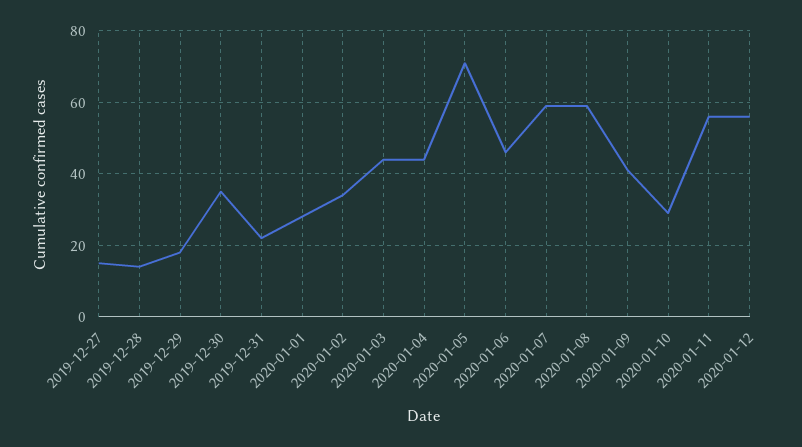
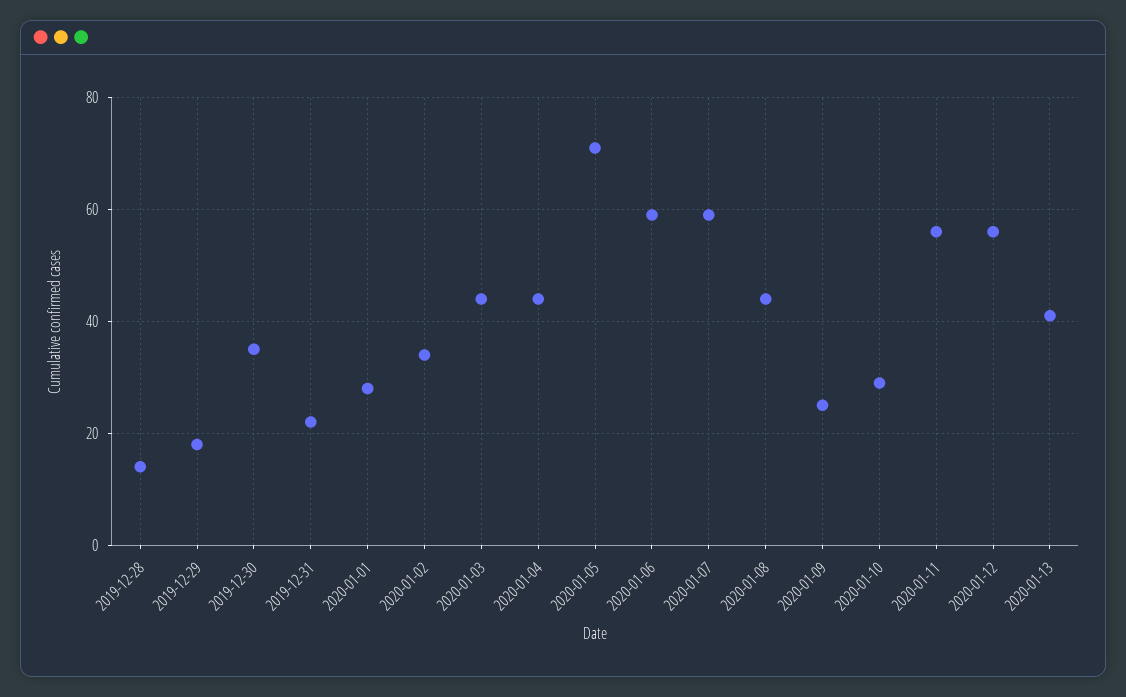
2019-12-27: 15 -> none
2020-01-06: 45 -> 60
2020-01-08: 60 -> 45
2020-01-09: 40 -> 25
2020-01-13: none -> 40

